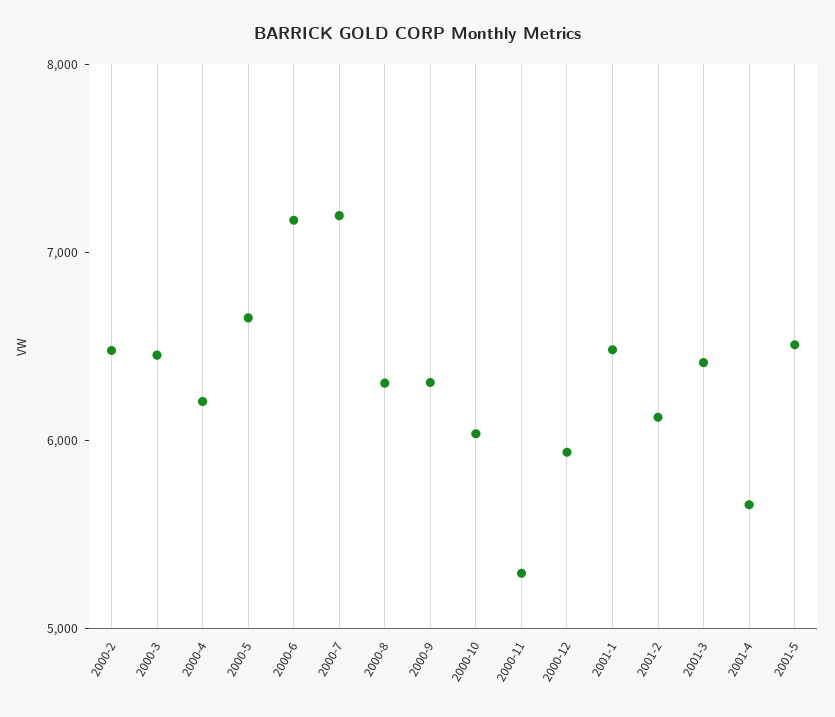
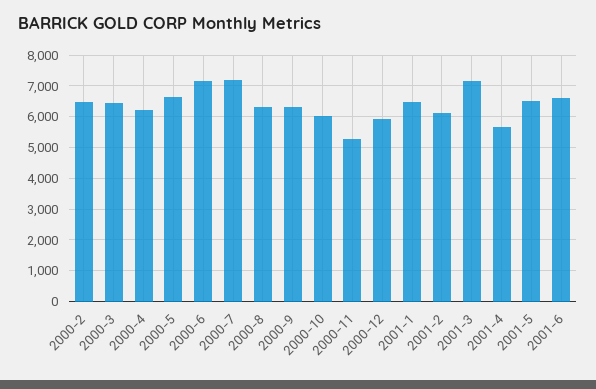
2001-3: 6400 -> 7200
2001-6: none -> 6600

